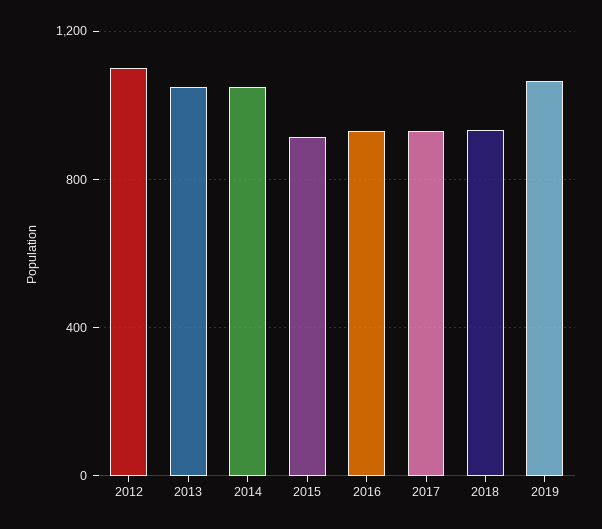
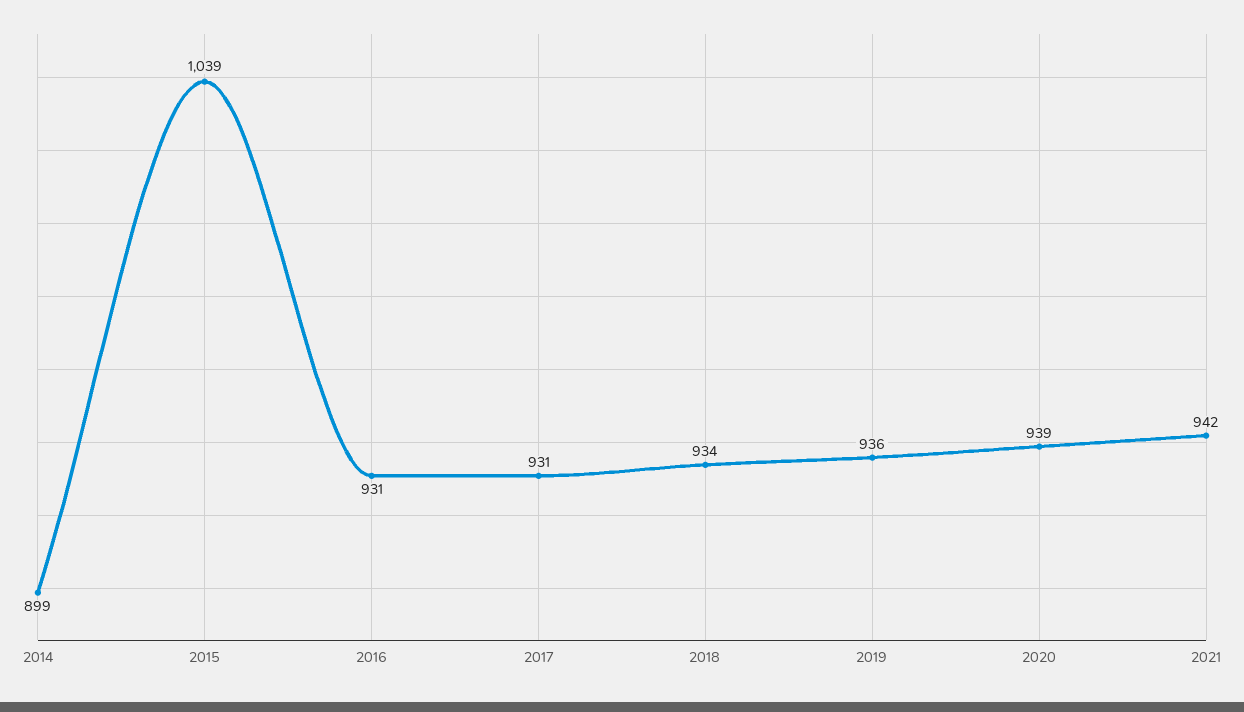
2012: 1100 -> none
2013: 1050 -> none
2014: 1050 -> 899
2015: 900 -> 1039
2019: 1050 -> 936
2020: none -> 939
2021: none -> 942

